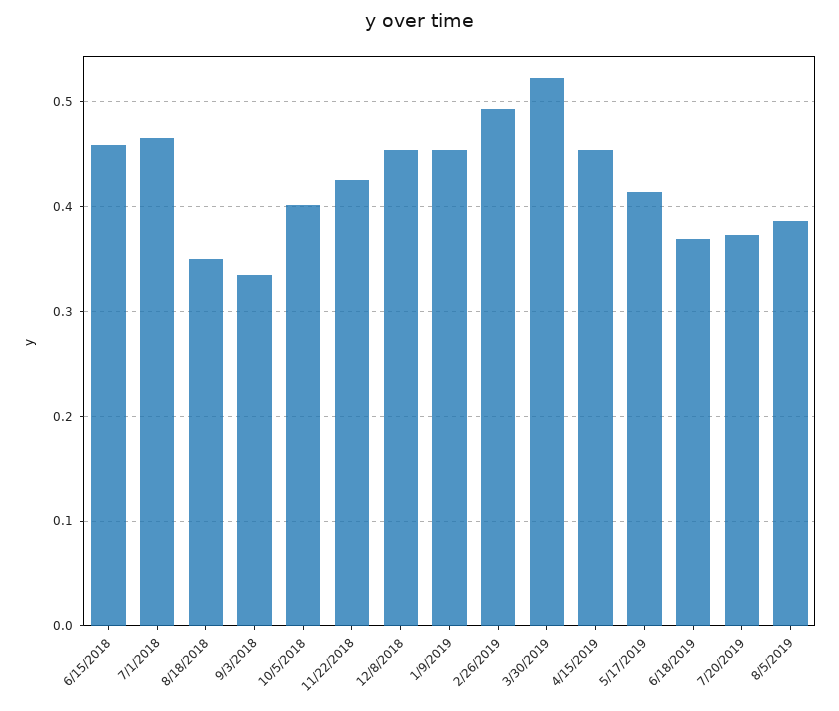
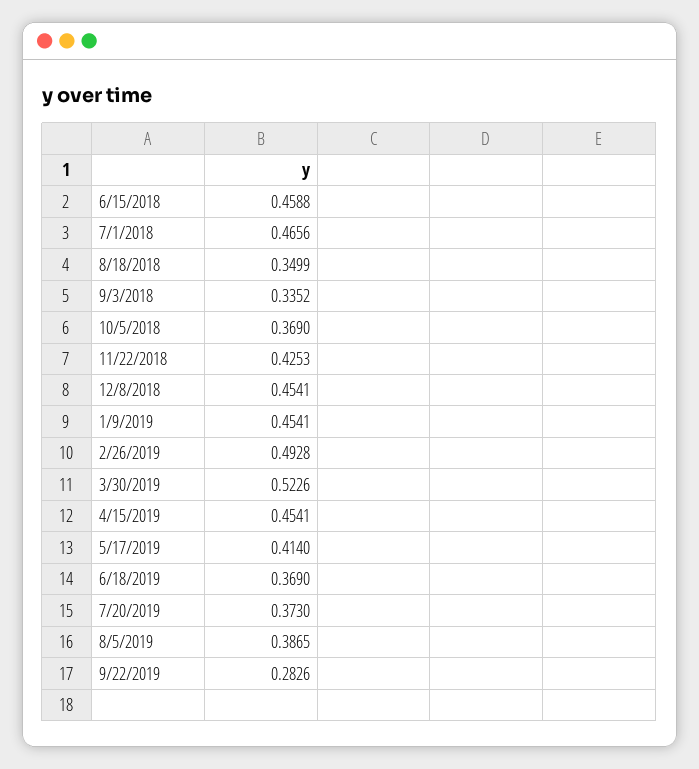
10/5/2018: 0.4 -> 0.369
9/22/2019: none -> 0.2826

